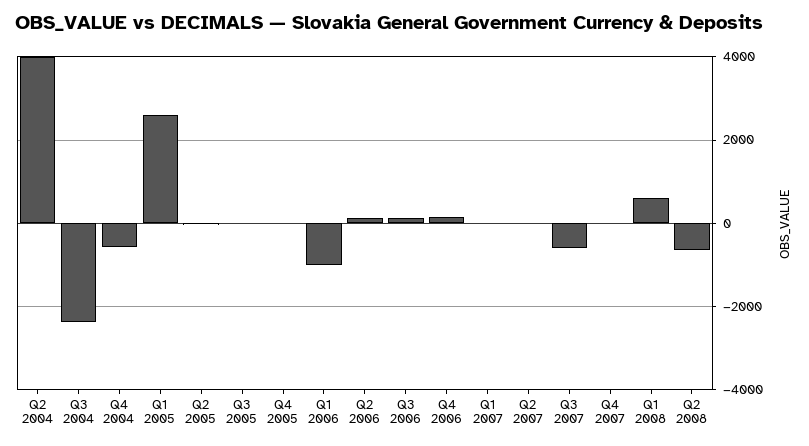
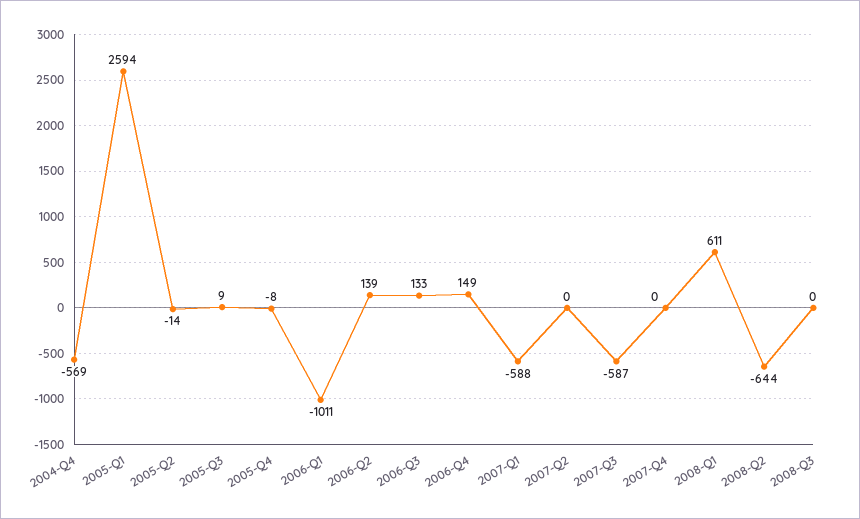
Q2 2004: 4000 -> none
Q3 2004: -2400 -> none
Q1 2007: 0 -> -588
2008-Q3: none -> 0

